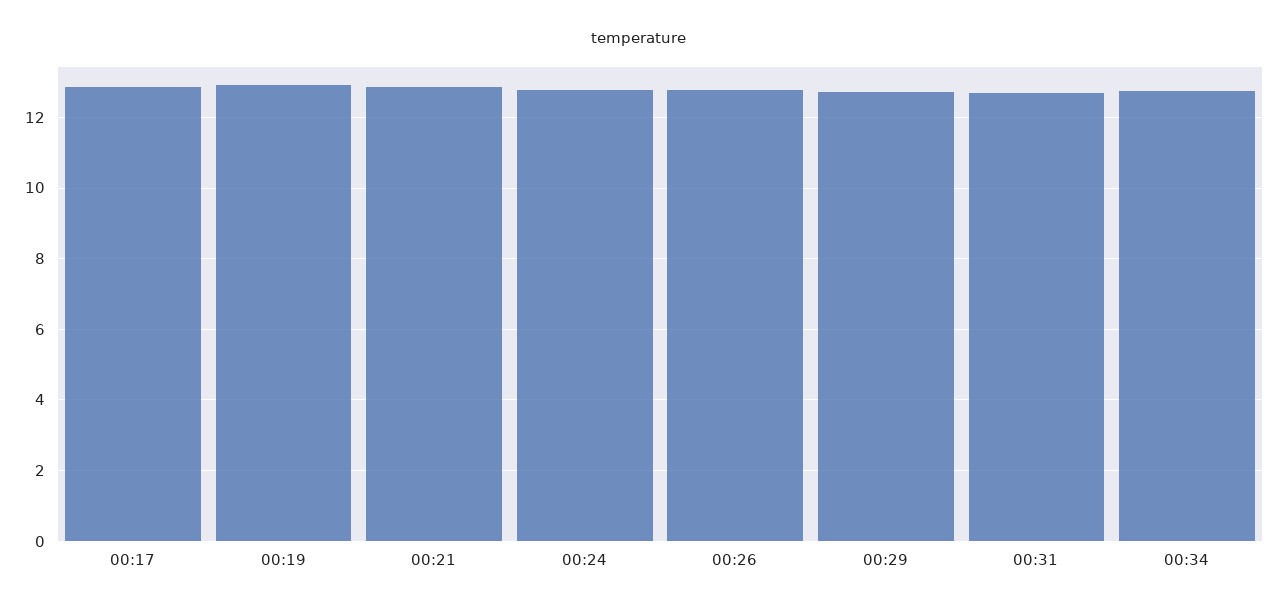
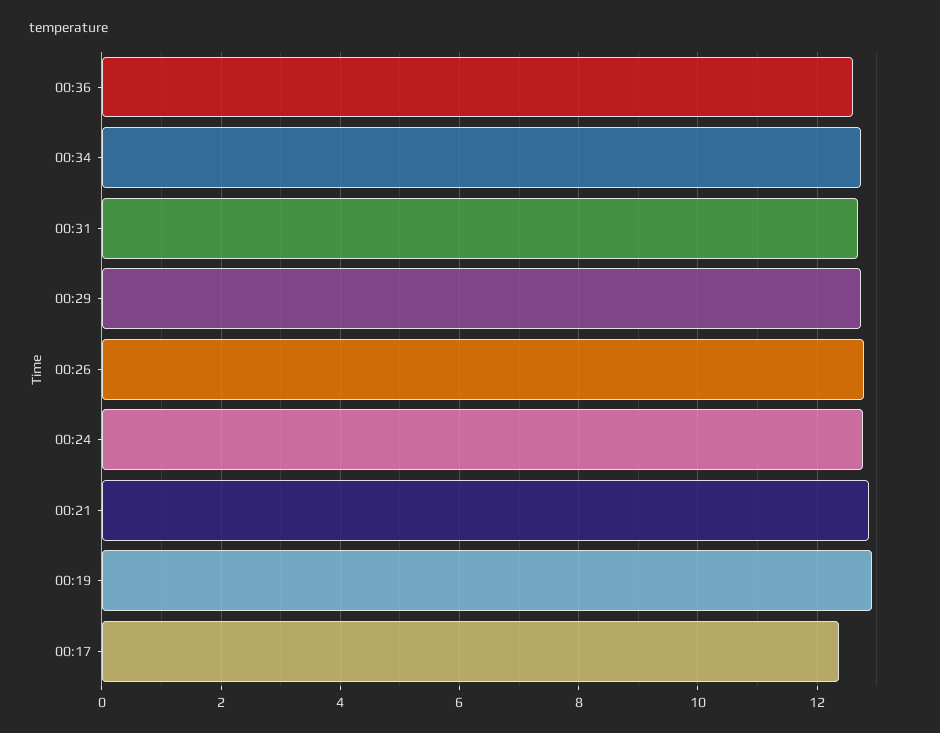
00:17: 12.8 -> 12.4
00:36: none -> 12.6

